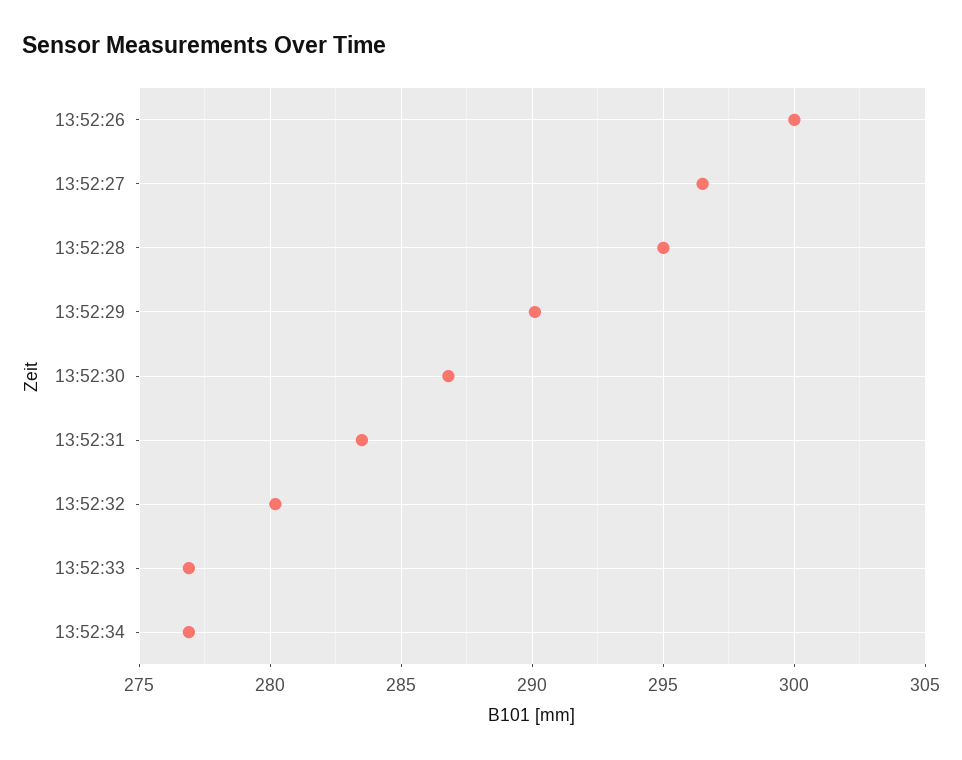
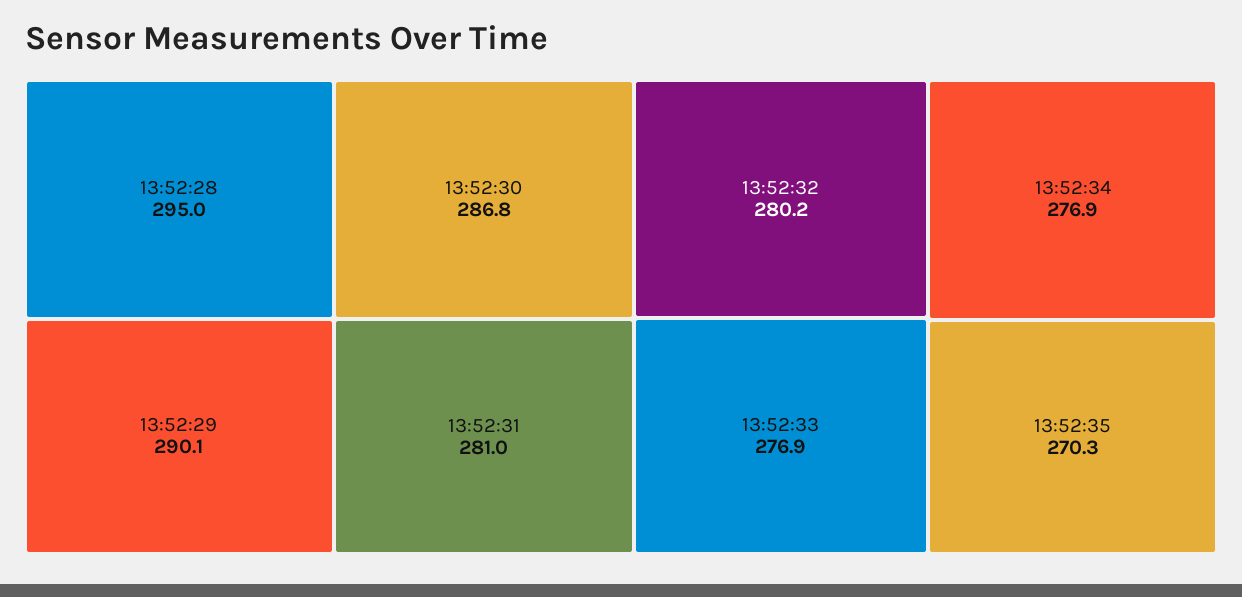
13:52:26: 300 -> none
13:52:27: 296.5 -> none
13:52:31: 283.5 -> 281
13:52:35: none -> 270.3

